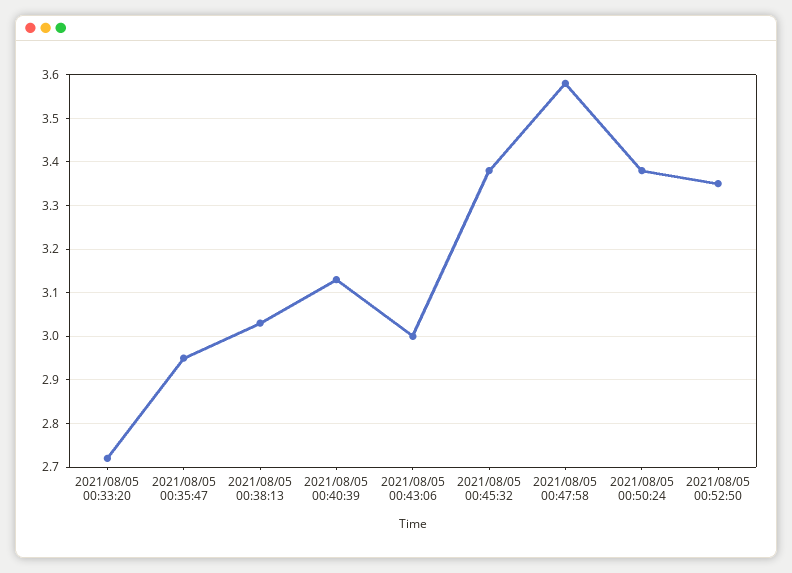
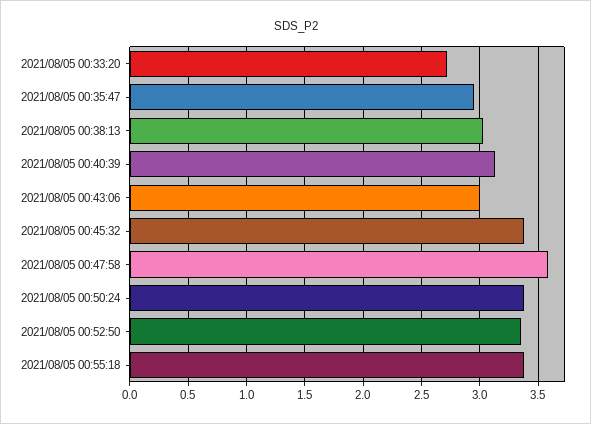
2021/08/05 00:55:18: none -> 3.4

